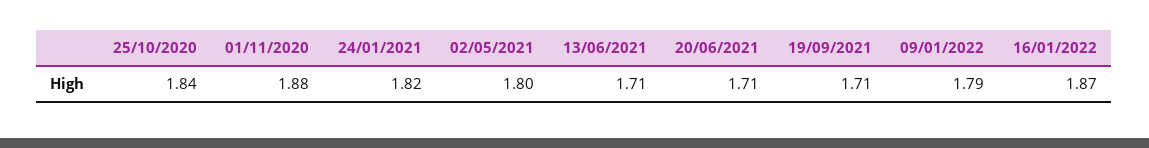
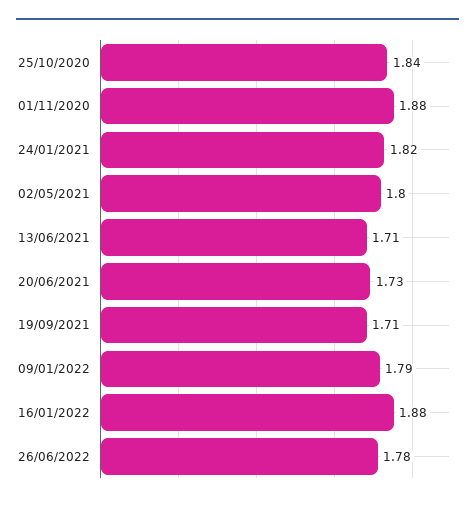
20/06/2021: 1.71 -> 1.73
16/01/2022: 1.87 -> 1.88
26/06/2022: none -> 1.78

